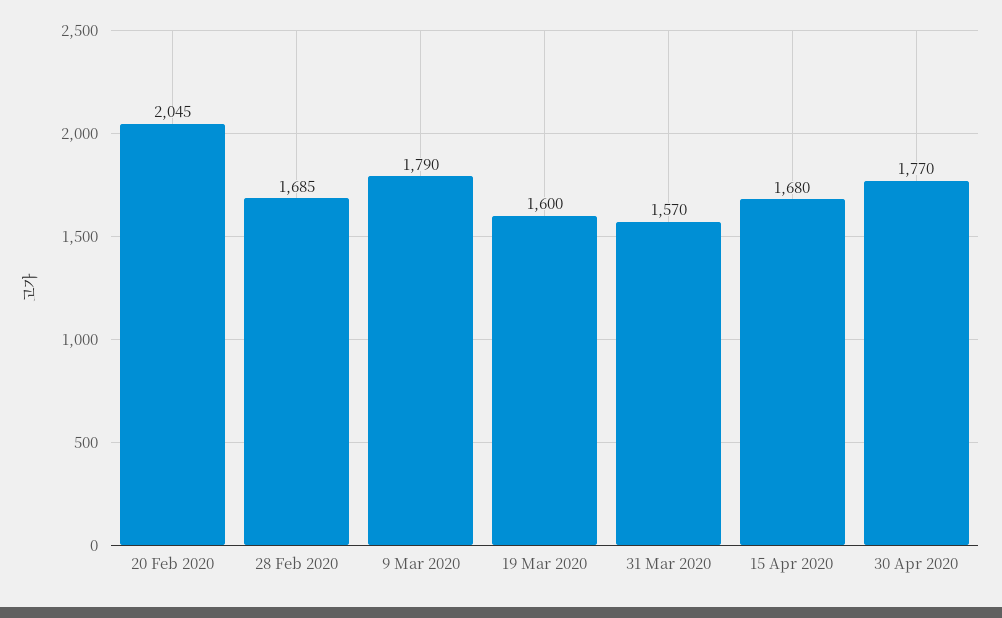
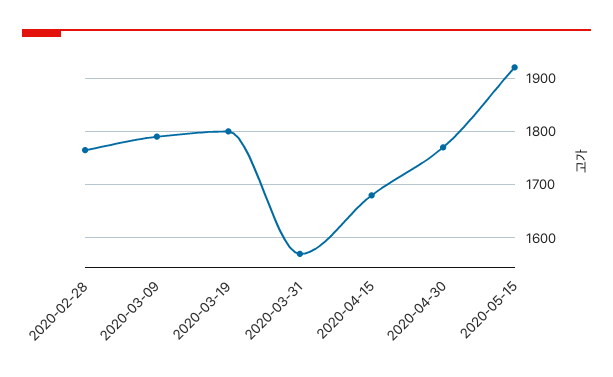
20 Feb 2020: 2045 -> none
28 Feb 2020: 1685 -> 1760
19 Mar 2020: 1600 -> 1800
2020-05-15: none -> 1920

